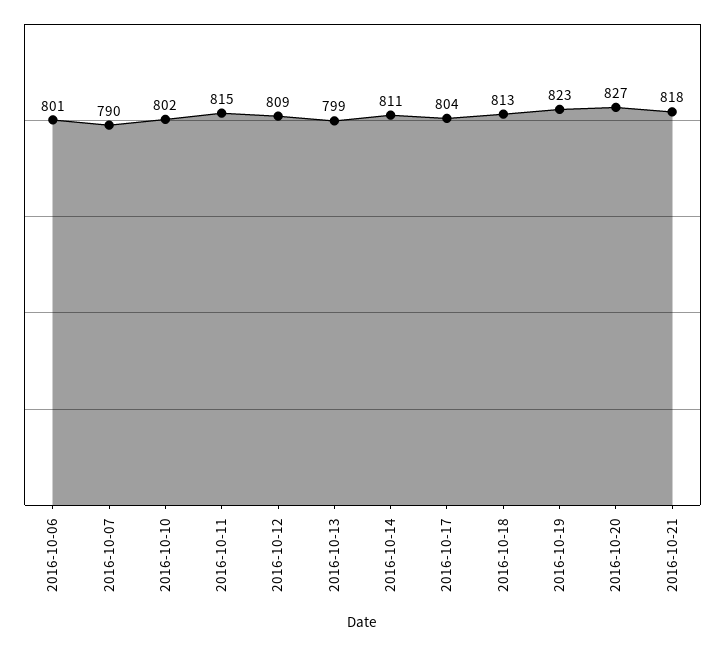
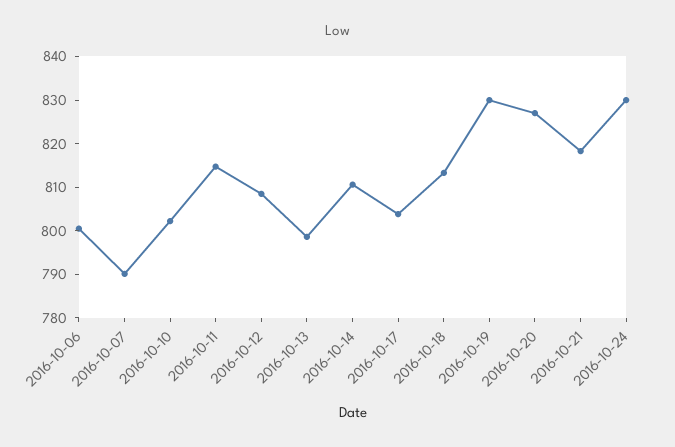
2016-10-19: 823 -> 830
2016-10-24: none -> 830

